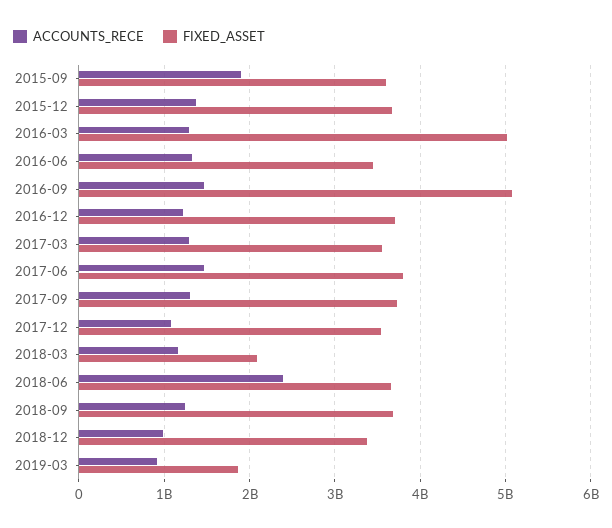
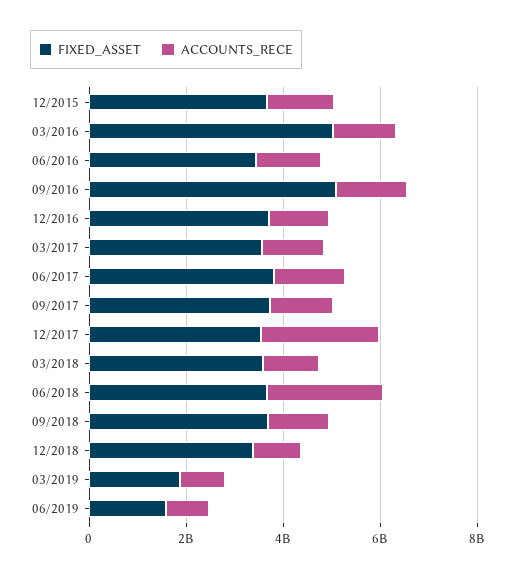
ACCOUNTS_RECE, 2015-09: 1900000000 -> none
FIXED_ASSET, 2015-09: 3600000000 -> none
ACCOUNTS_RECE, 2017-12: 1100000000 -> 2500000000
FIXED_ASSET, 2018-03: 2100000000 -> 3500000000
FIXED_ASSET, 06/2019: none -> 1500000000
ACCOUNTS_RECE, 06/2019: none -> 1000000000

